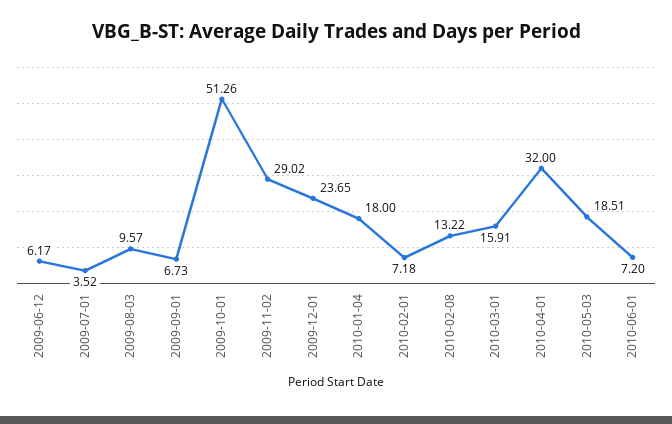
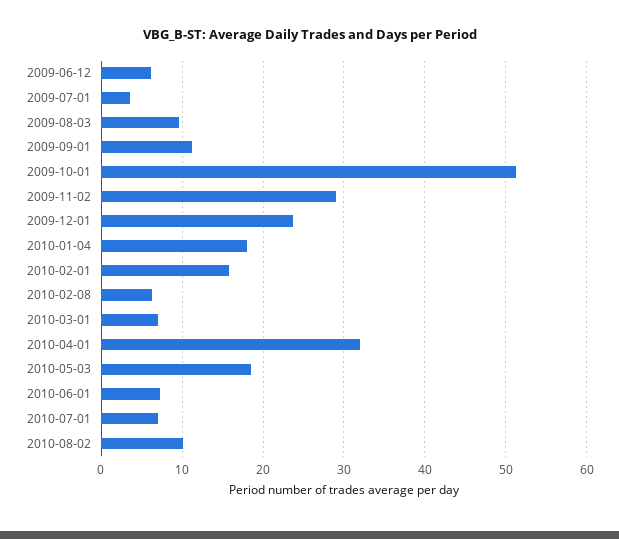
2009-09-01: 6.73 -> 11
2010-02-01: 7.18 -> 16
2010-02-08: 13.22 -> 6
2010-03-01: 15.91 -> 7
2010-07-01: none -> 7
2010-08-02: none -> 10

